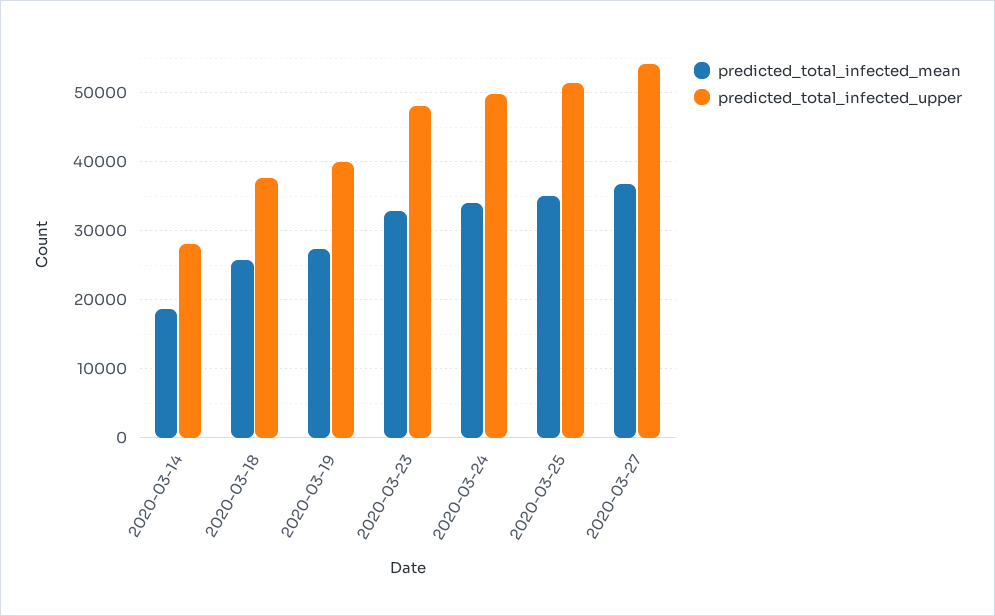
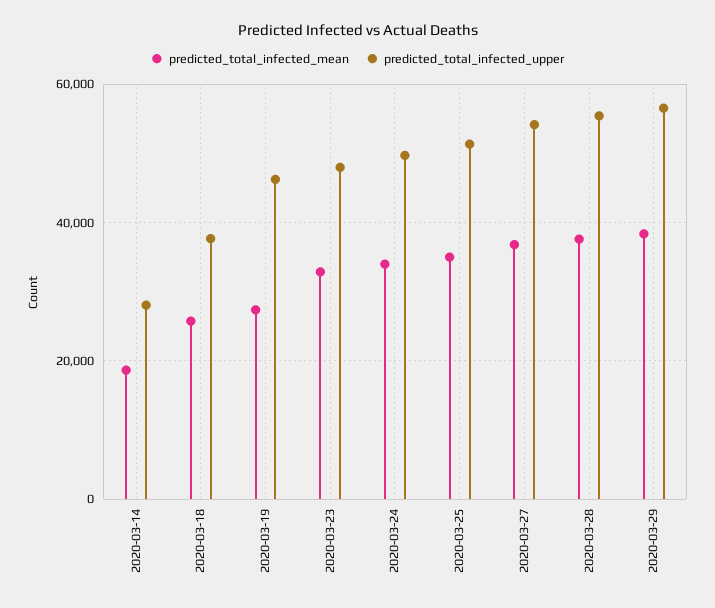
predicted_total_infected_upper, 2020-03-19: 40000 -> 46000
predicted_total_infected_mean, 2020-03-28: none -> 38000
predicted_total_infected_upper, 2020-03-28: none -> 56000
predicted_total_infected_mean, 2020-03-29: none -> 38000
predicted_total_infected_upper, 2020-03-29: none -> 56000

